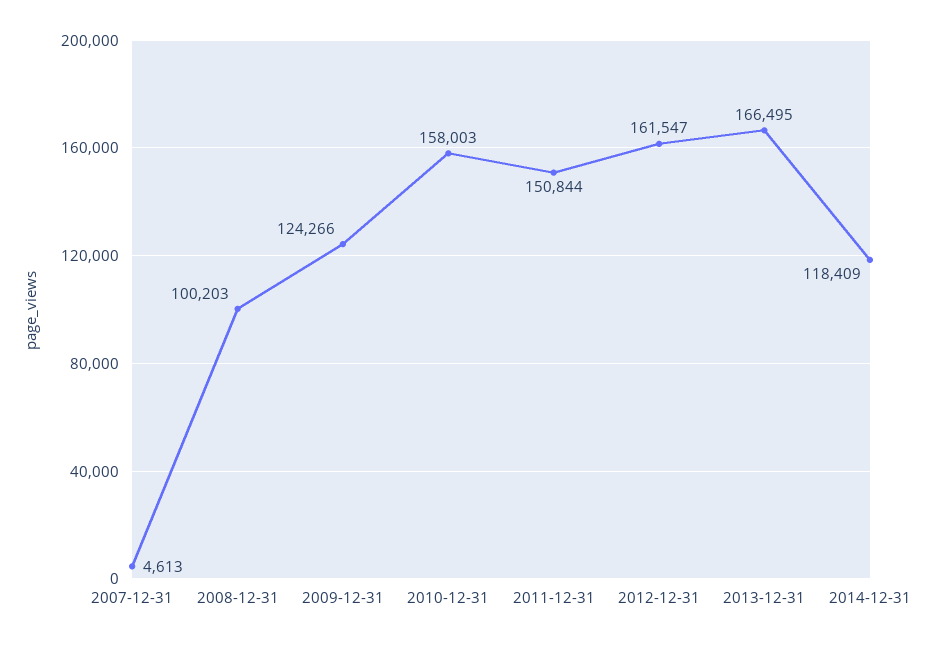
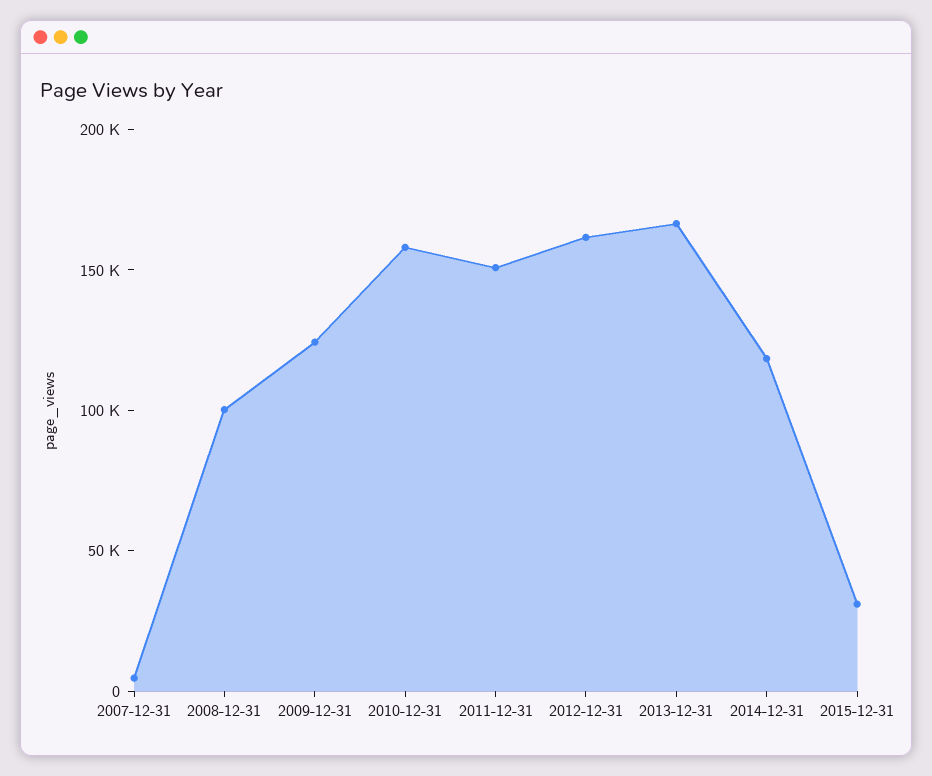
2015-12-31: none -> 30000

